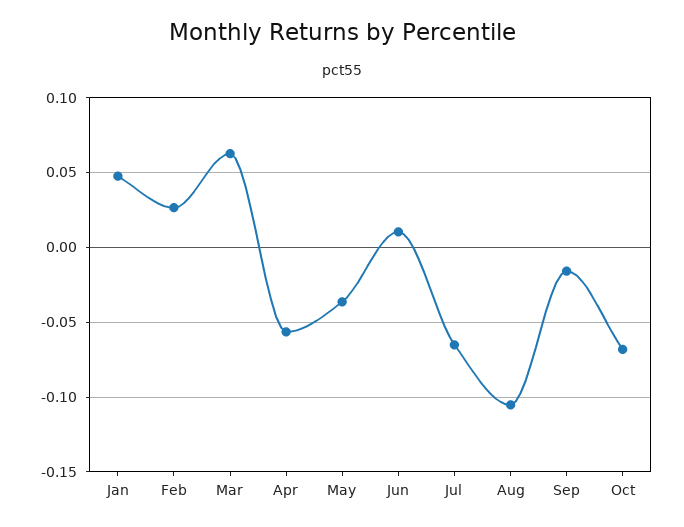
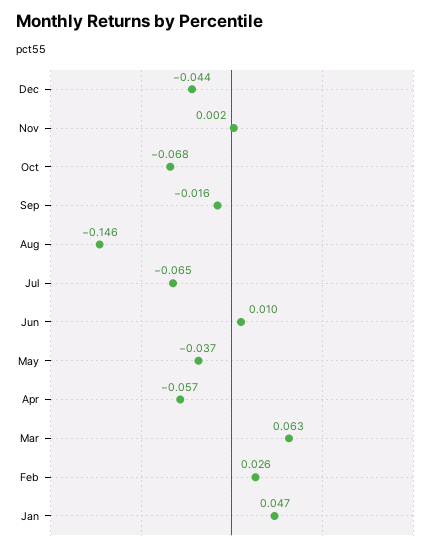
Aug: -0.105 -> -0.146
Dec: none -> -0.044
Nov: none -> 0.002

